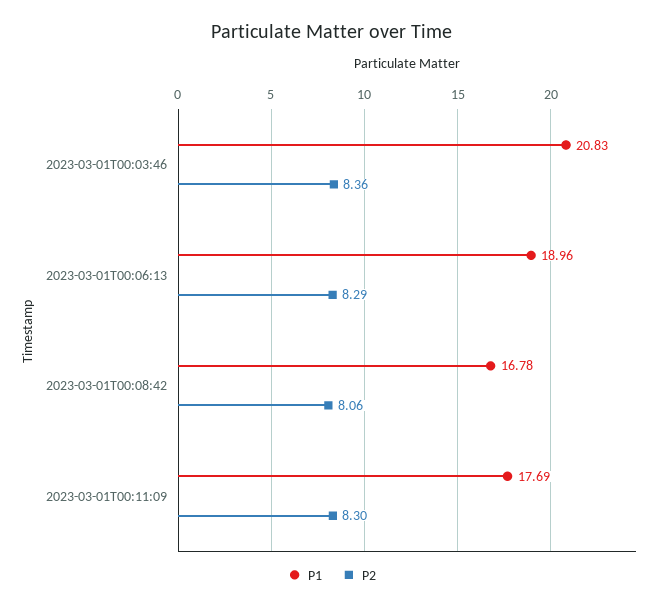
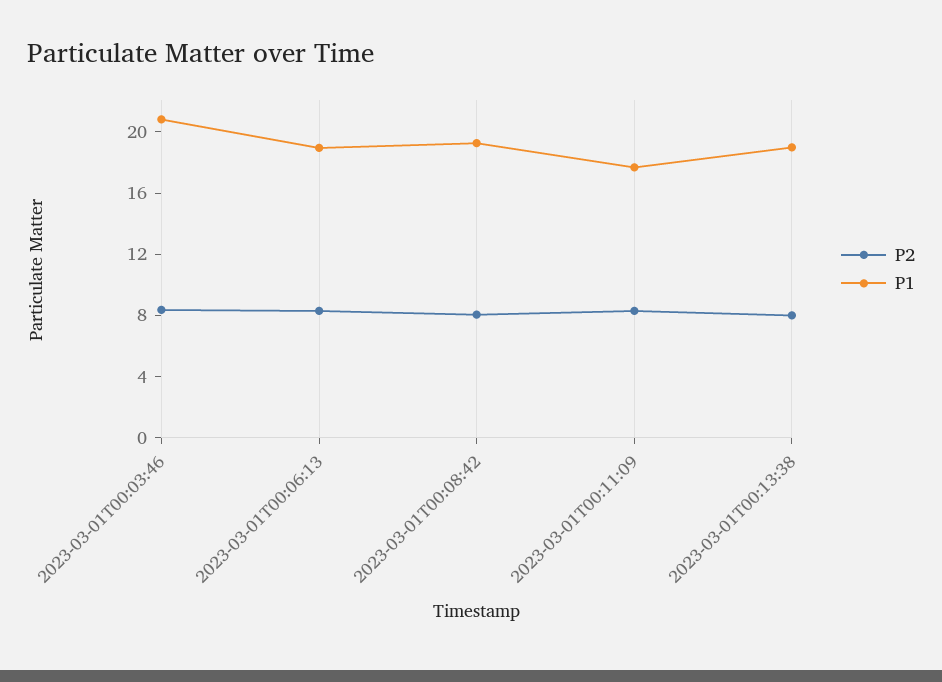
P1, 2023-03-01T00:08:42: 16.78 -> 19
P2, 2023-03-01T00:13:38: none -> 8
P1, 2023-03-01T00:13:38: none -> 19

